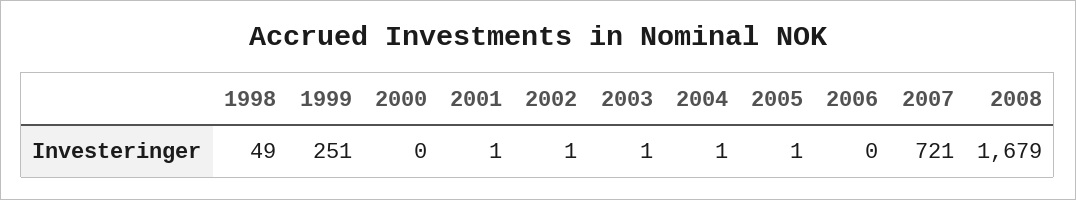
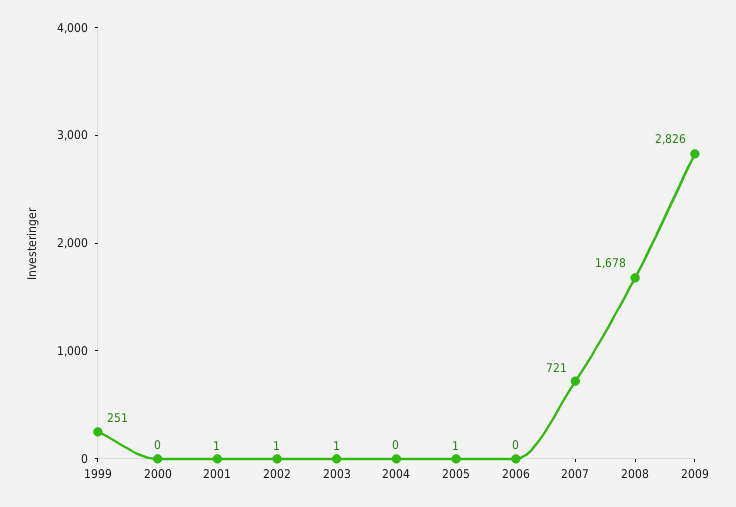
1998: 49 -> none
2004: 1 -> 0
2008: 1679 -> 1678
2009: none -> 2826

